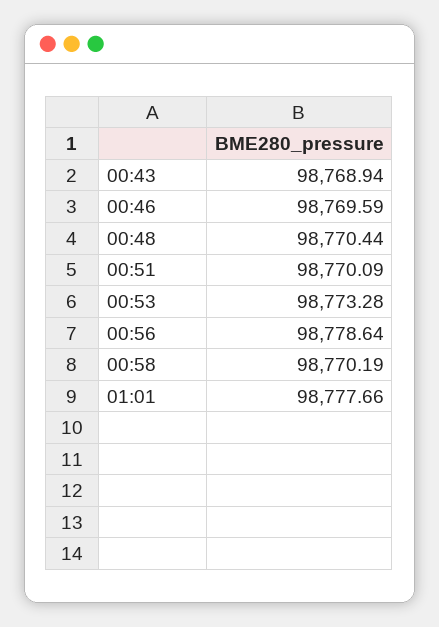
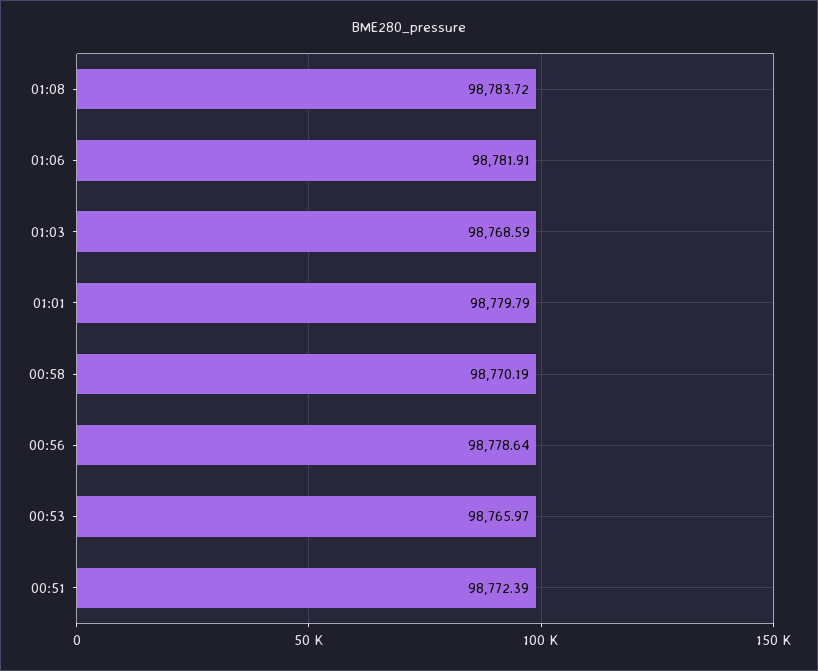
00:43: 98768.94 -> none
00:46: 98769.59 -> none
00:48: 98770.44 -> none
00:51: 98770.09 -> 98772.39
00:53: 98773.28 -> 98765.97
01:01: 98777.66 -> 98779.79
01:08: none -> 98783.72
01:06: none -> 98781.91
01:03: none -> 98768.59

